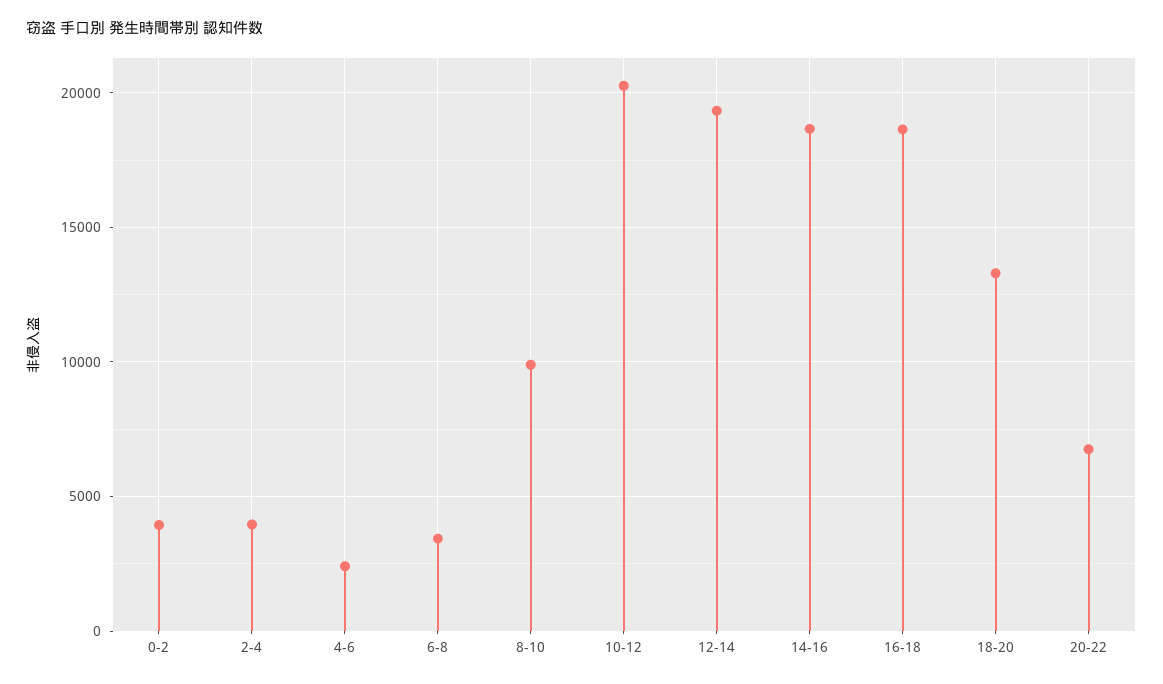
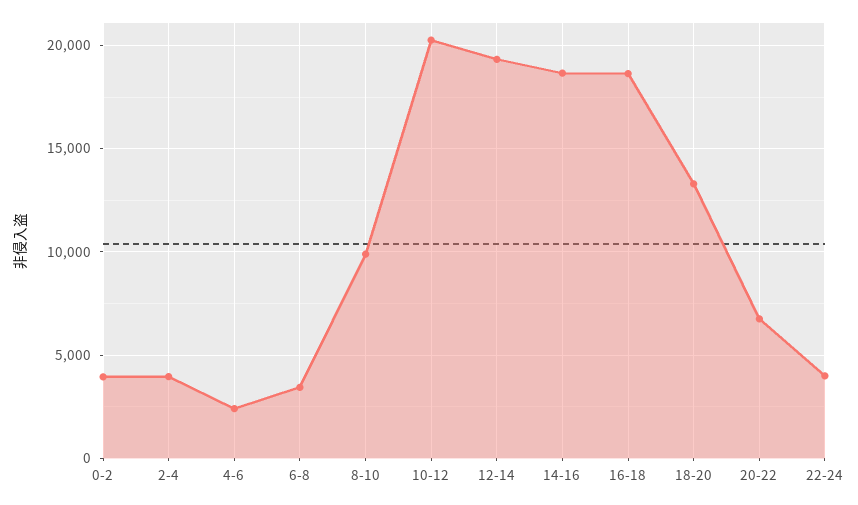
22-24: none -> 4000

